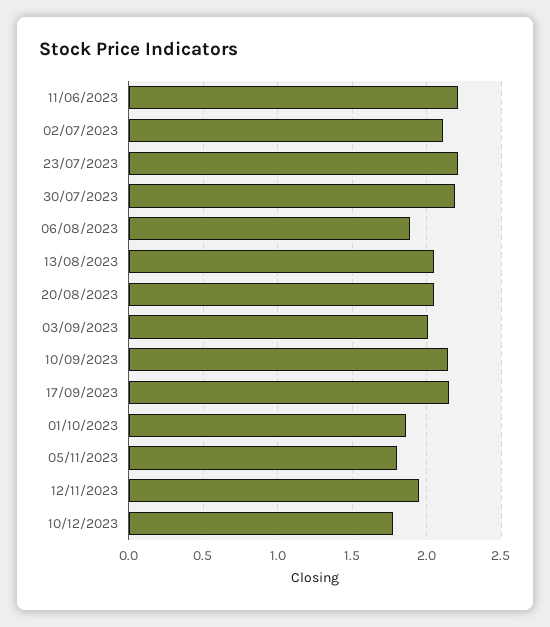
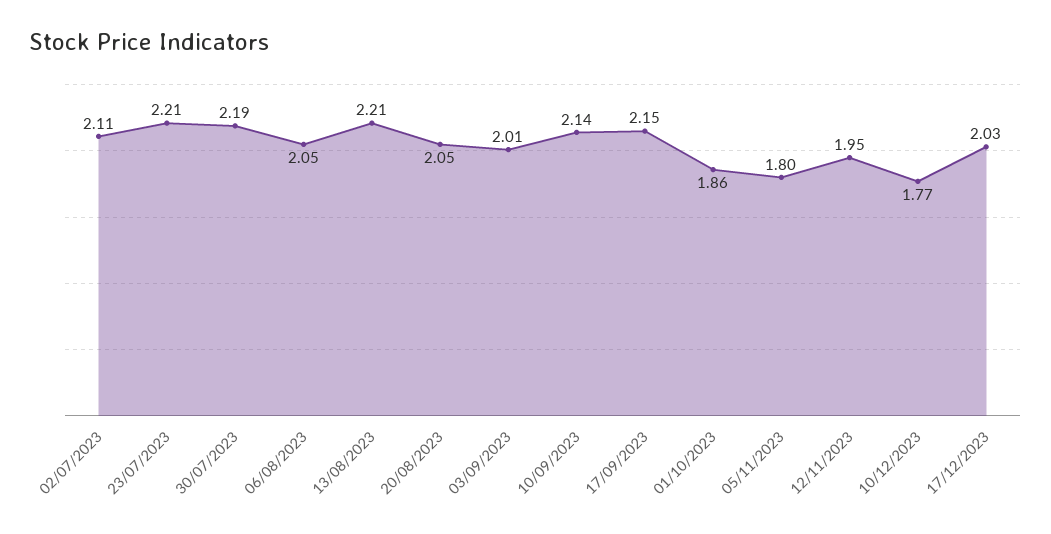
11/06/2023: 2.2 -> none
06/08/2023: 1.9 -> 2.05
13/08/2023: 2.05 -> 2.21
17/12/2023: none -> 2.03

